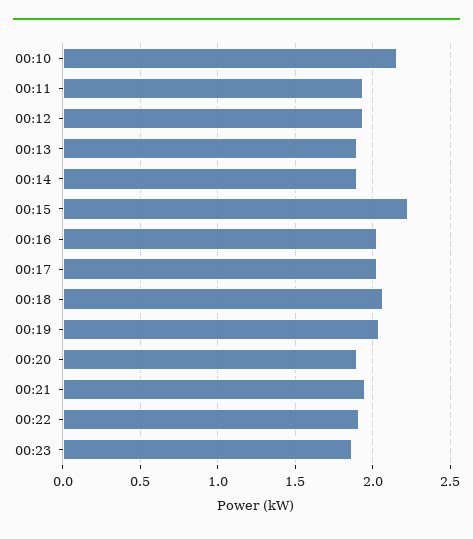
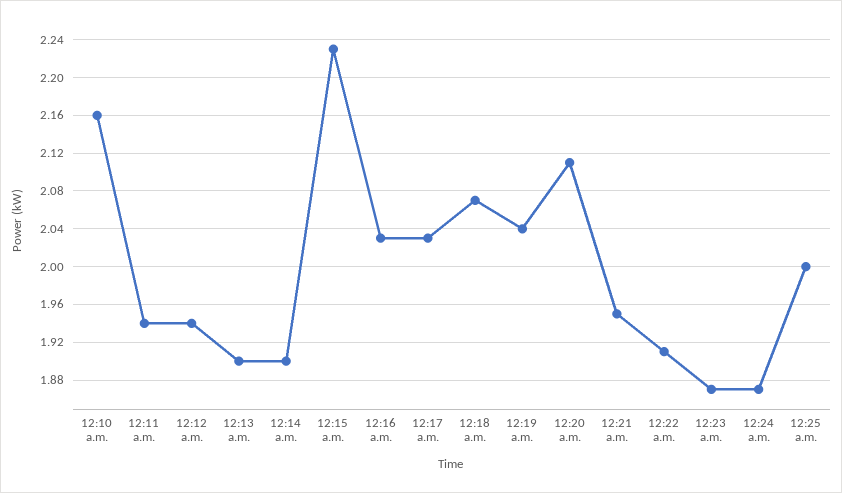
00:20: 1.9 -> 2.11
12:24 a.m.: none -> 1.87
12:25 a.m.: none -> 2

